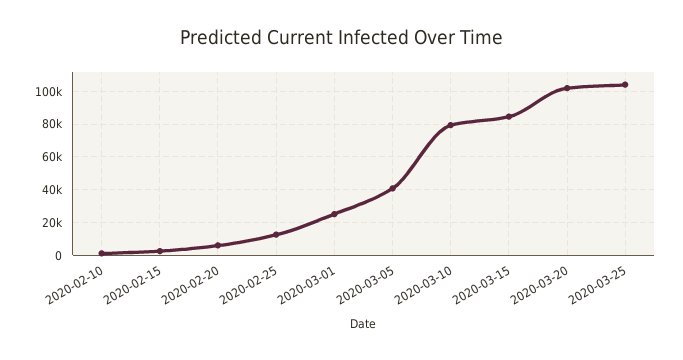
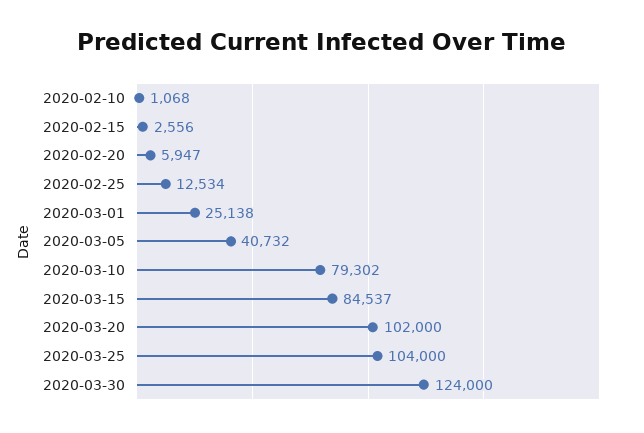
2020-03-30: none -> 124000

